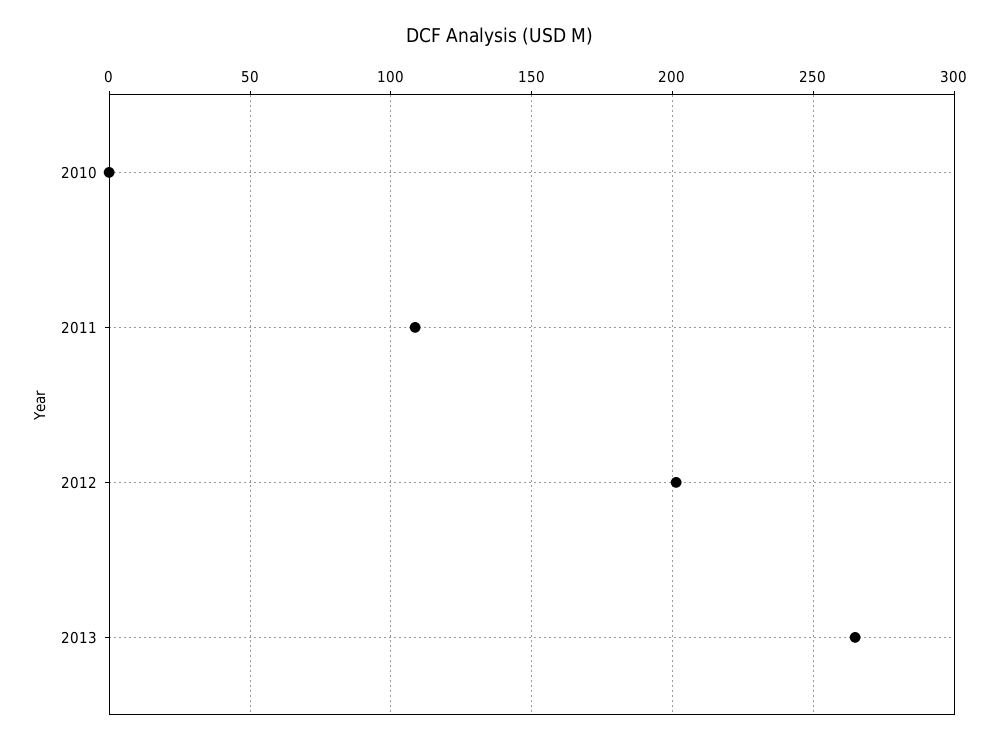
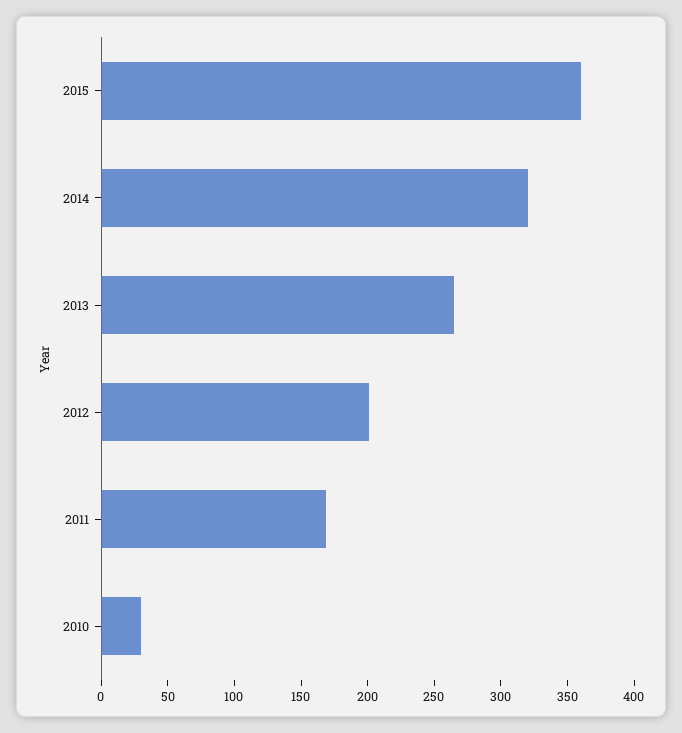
2010: 0 -> 30
2011: 110 -> 170
2015: none -> 360
2014: none -> 320

